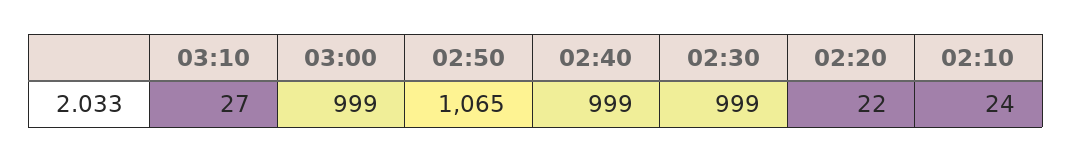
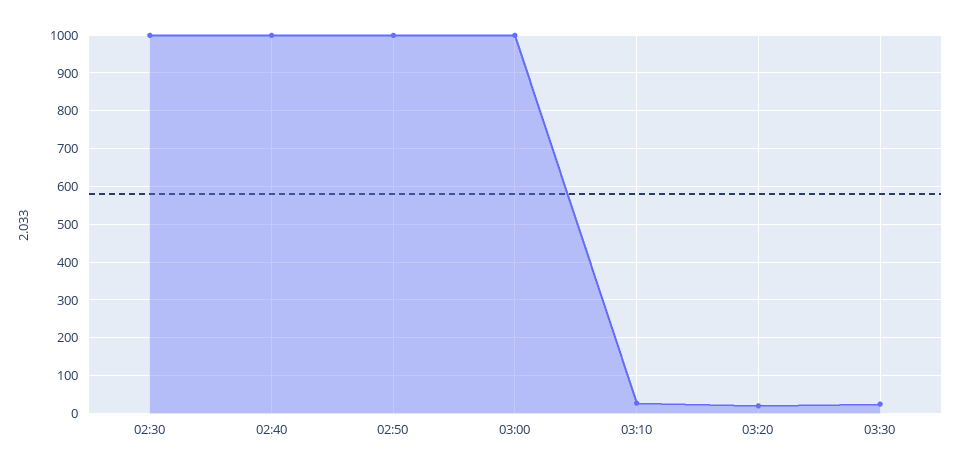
02:50: 1065 -> 1000
02:20: 22 -> none
02:10: 24 -> none
03:20: none -> 20
03:30: none -> 20

